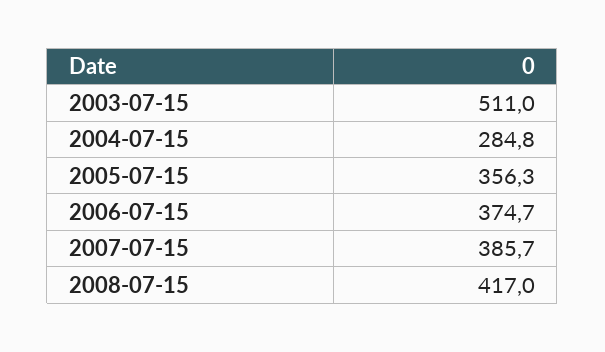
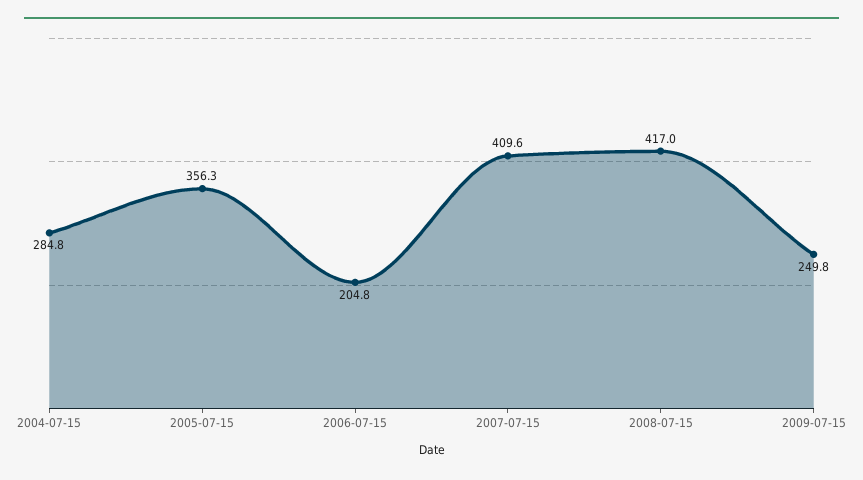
2003-07-15: 511 -> none
2006-07-15: 374.7 -> 204.8
2007-07-15: 385.7 -> 409.6
2009-07-15: none -> 249.8

